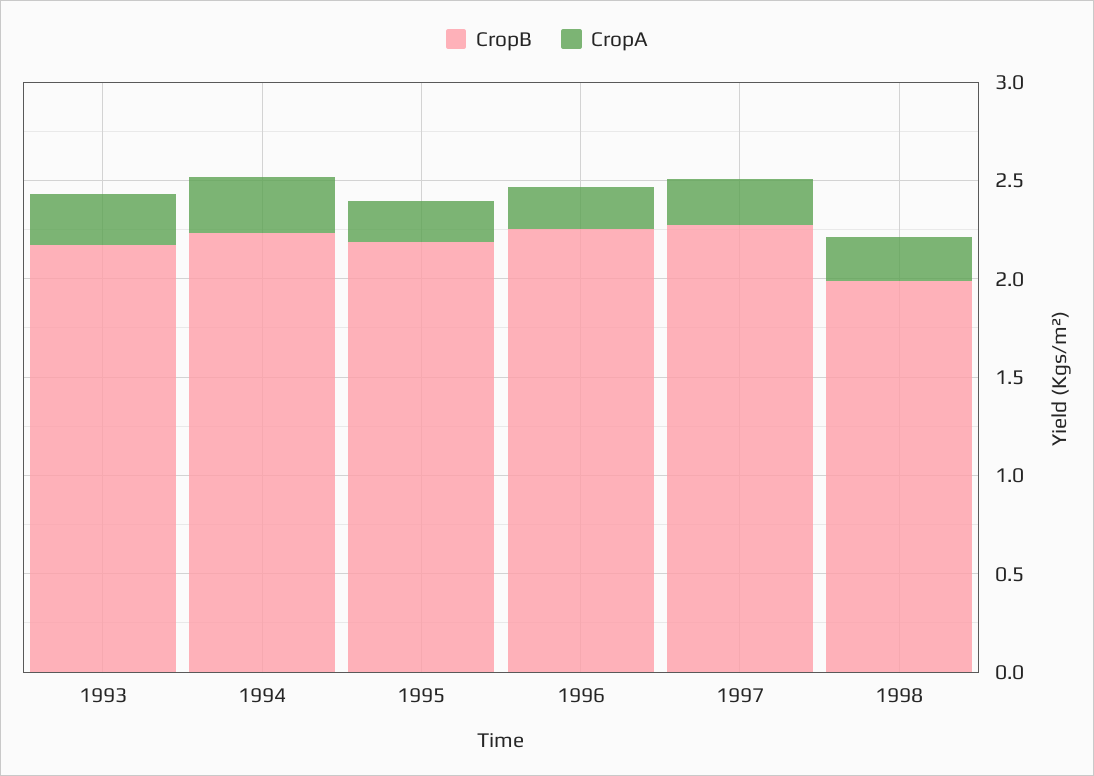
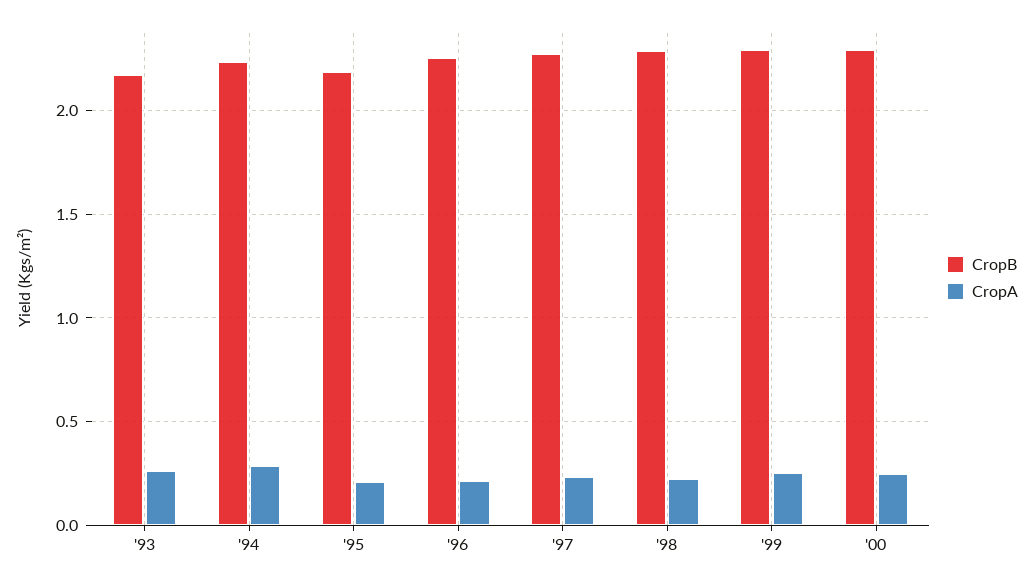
CropB, 1998: 2 -> 2.3
CropB, '99: none -> 2.3
CropA, '99: none -> 0.25
CropB, '00: none -> 2.3
CropA, '00: none -> 0.25

